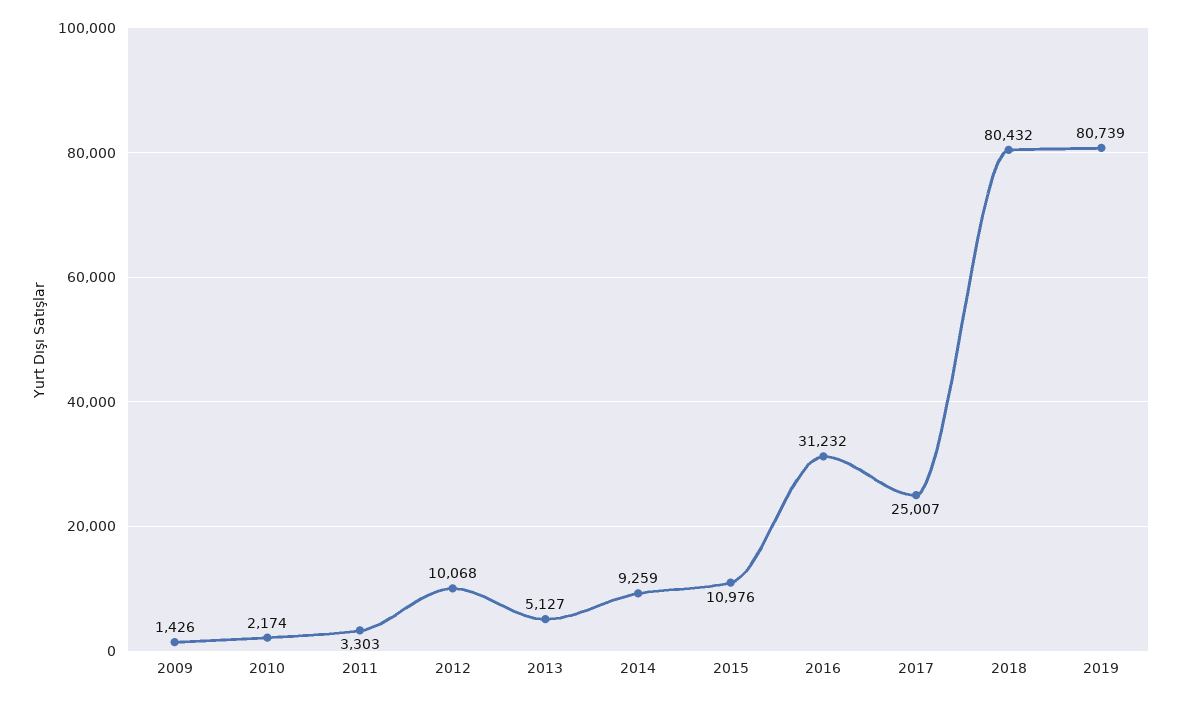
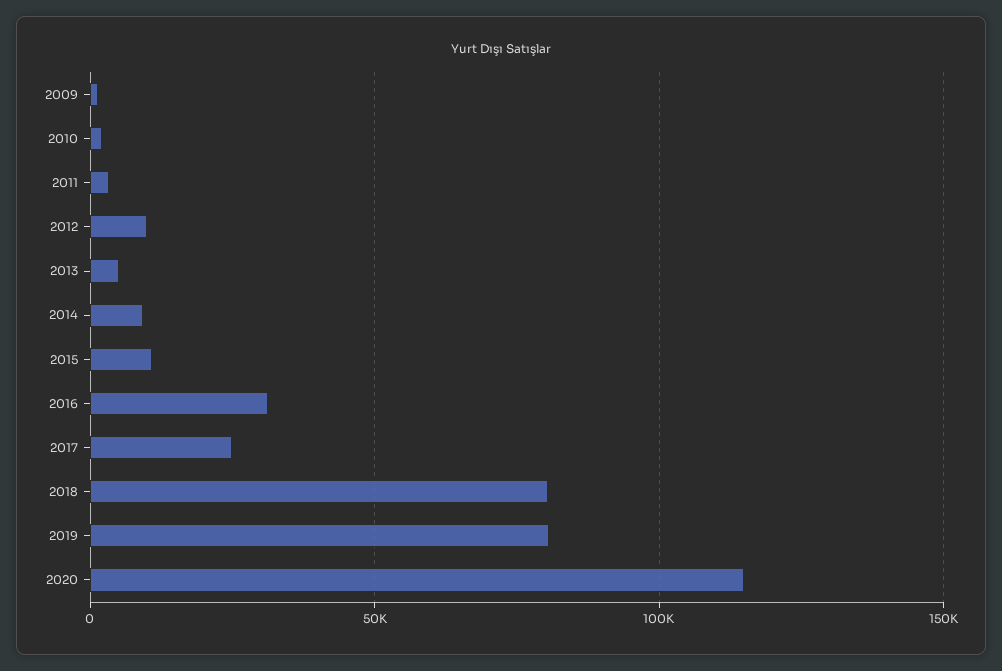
2020: none -> 115000

